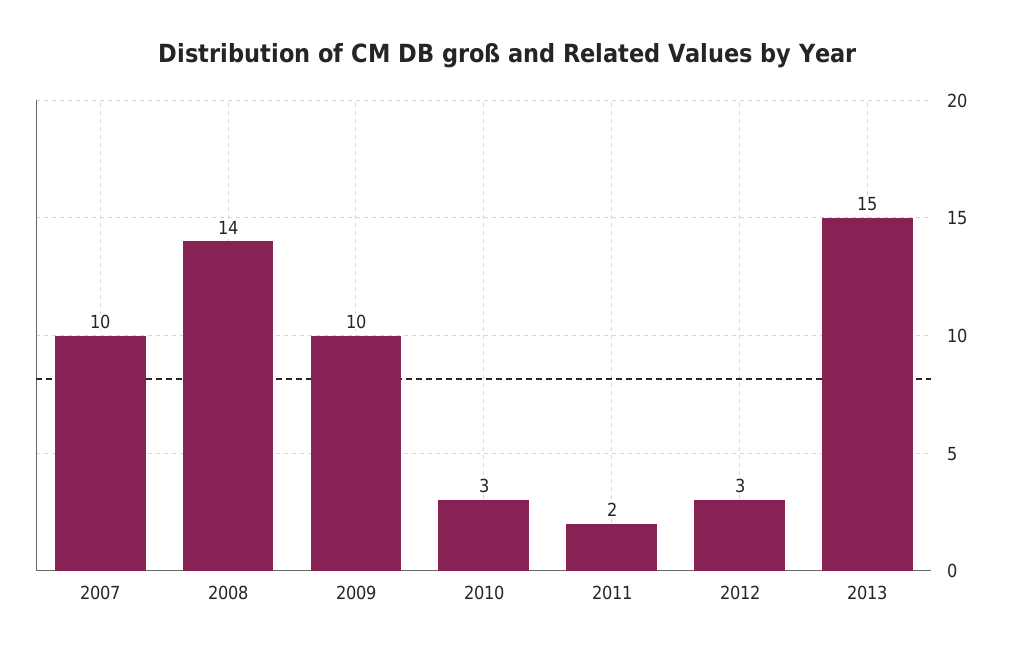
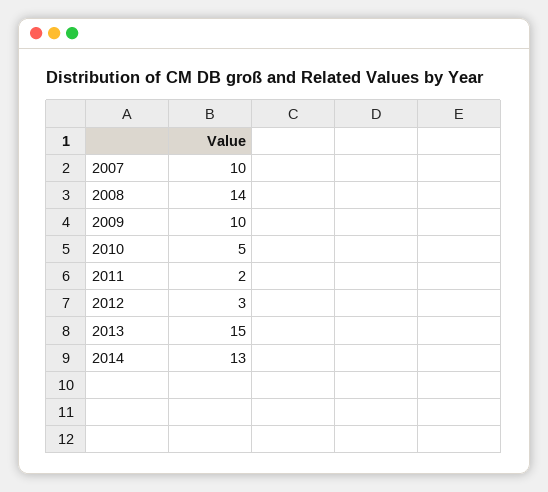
2010: 3 -> 5
2014: none -> 13

